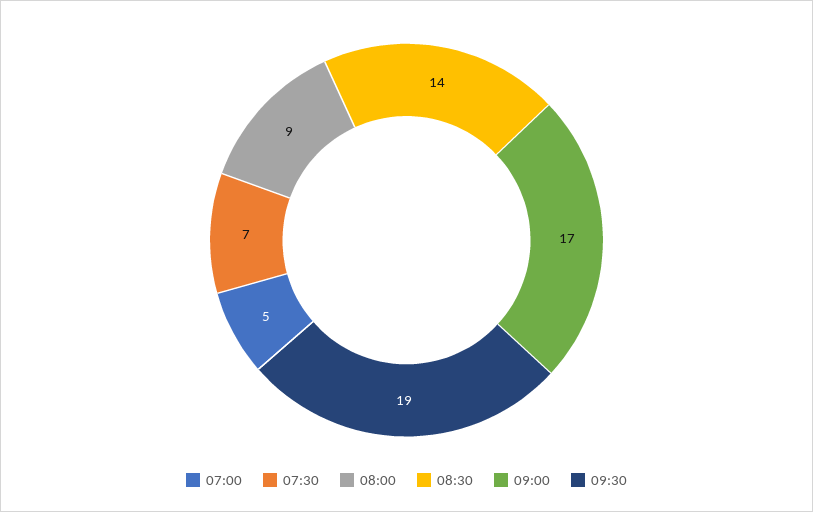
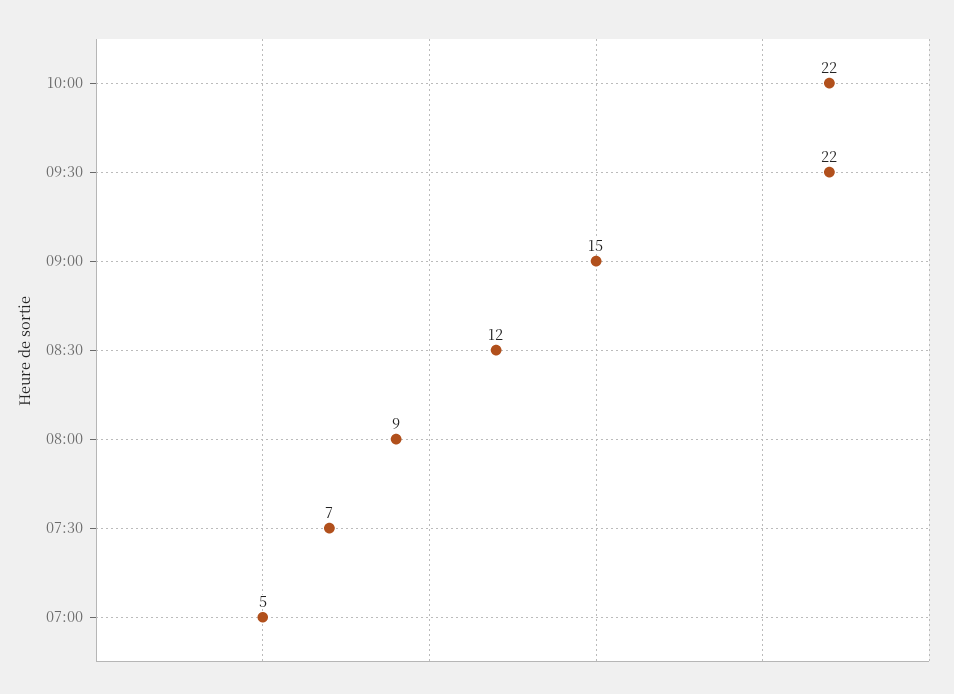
08:30: 14 -> 12
09:00: 17 -> 15
09:30: 19 -> 22
10:00: none -> 22

